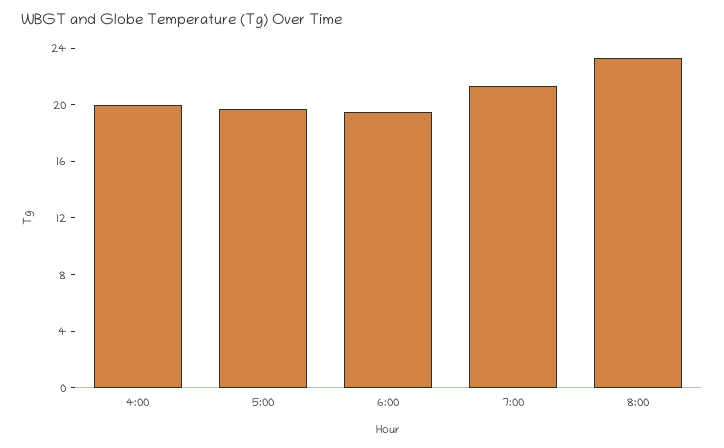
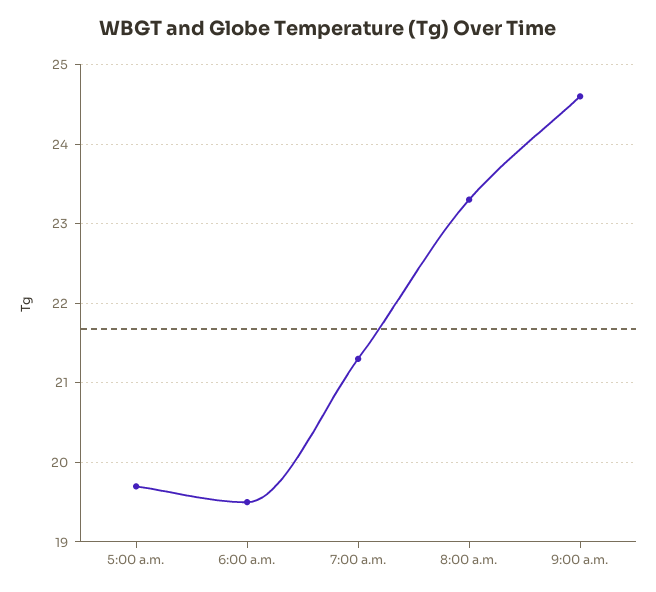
4:00: 20 -> none
9:00 a.m.: none -> 24.6

